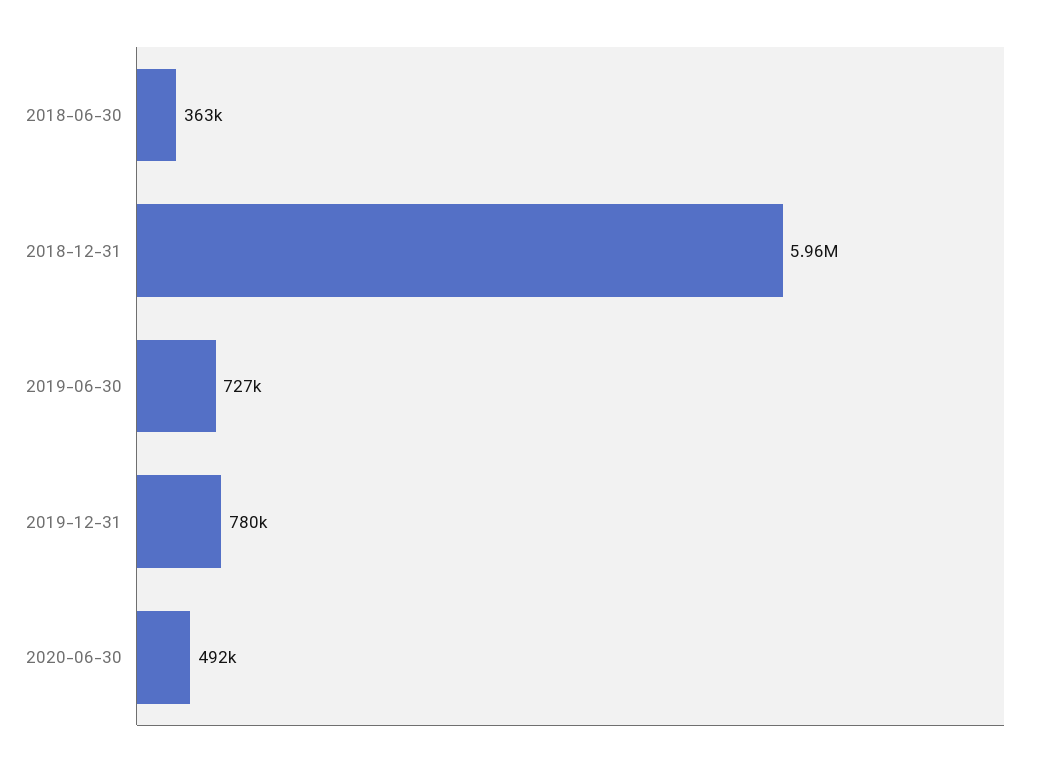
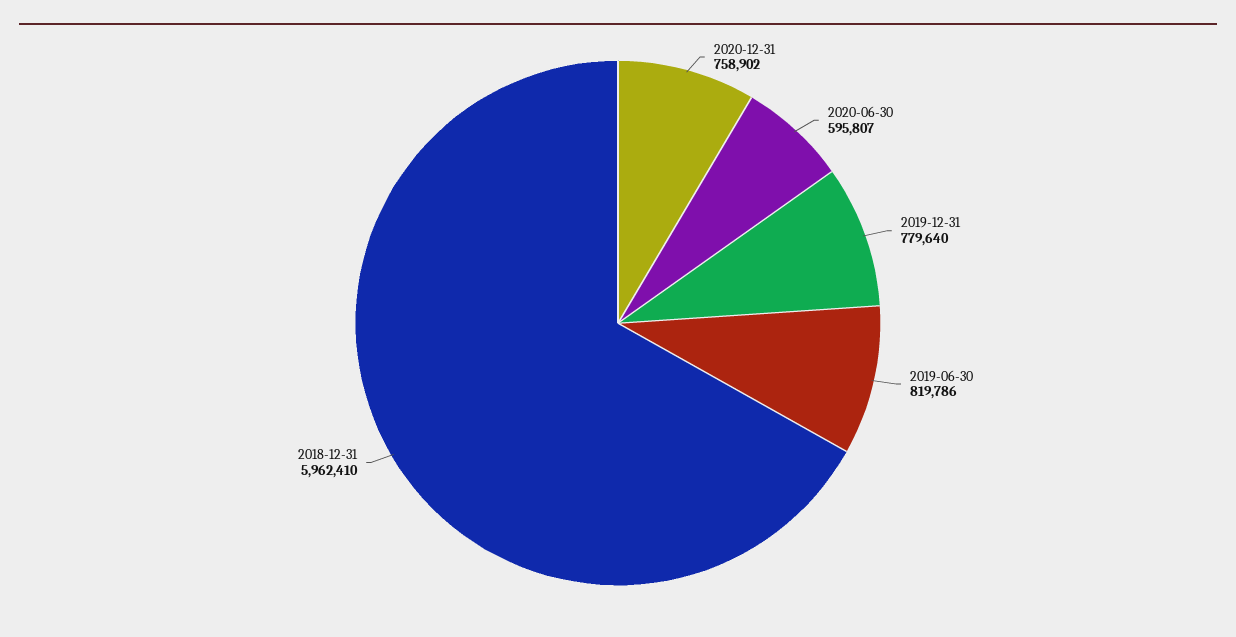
2018-06-30: 363000 -> none
2019-06-30: 727000 -> 819786
2020-06-30: 492000 -> 595807
2020-12-31: none -> 758902

